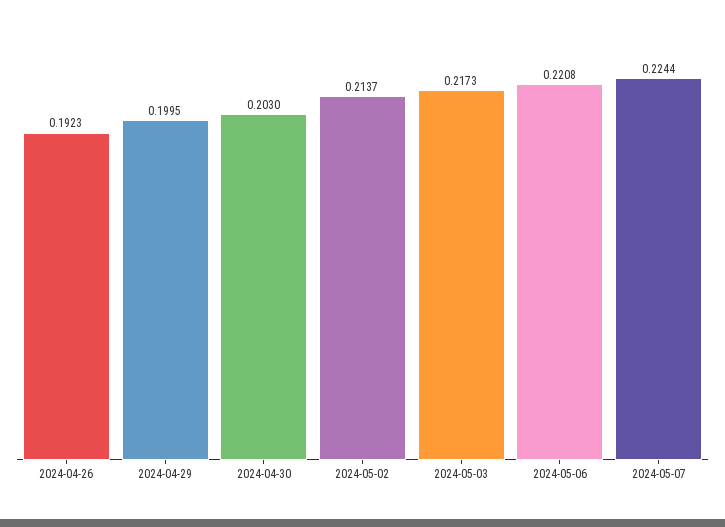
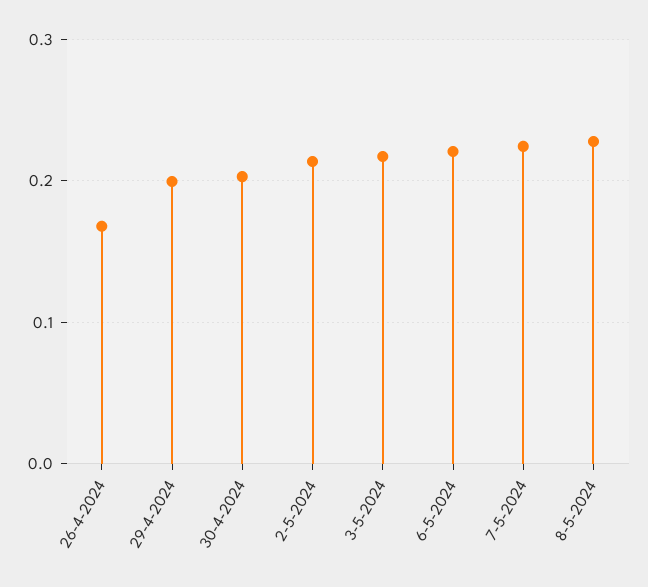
2024-04-26: 0.1923 -> 0.17
8-5-2024: none -> 0.23

